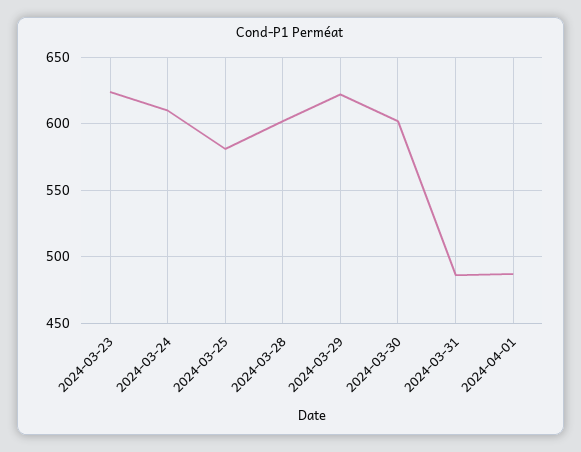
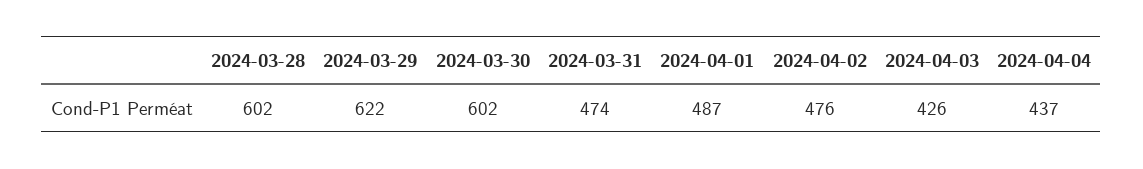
2024-03-23: 625 -> none
2024-03-24: 610 -> none
2024-03-25: 580 -> none
2024-03-31: 485 -> 474
2024-04-02: none -> 476
2024-04-03: none -> 426
2024-04-04: none -> 437

